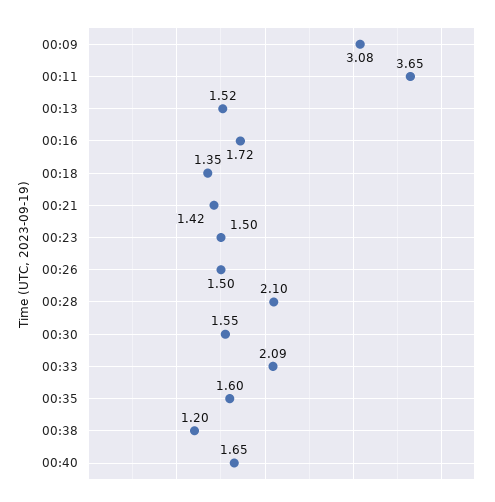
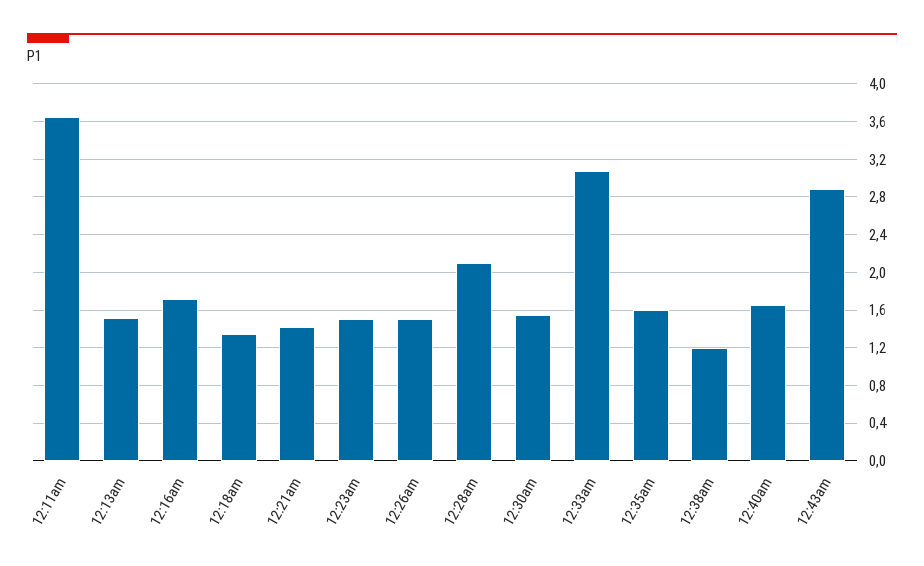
00:09: 3.08 -> none
00:33: 2.09 -> 3.1
12:43am: none -> 2.9

